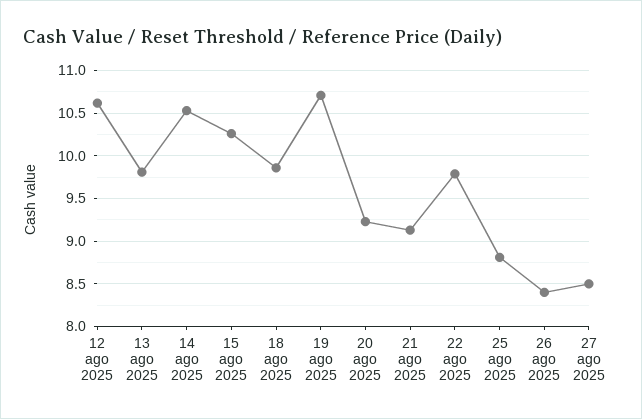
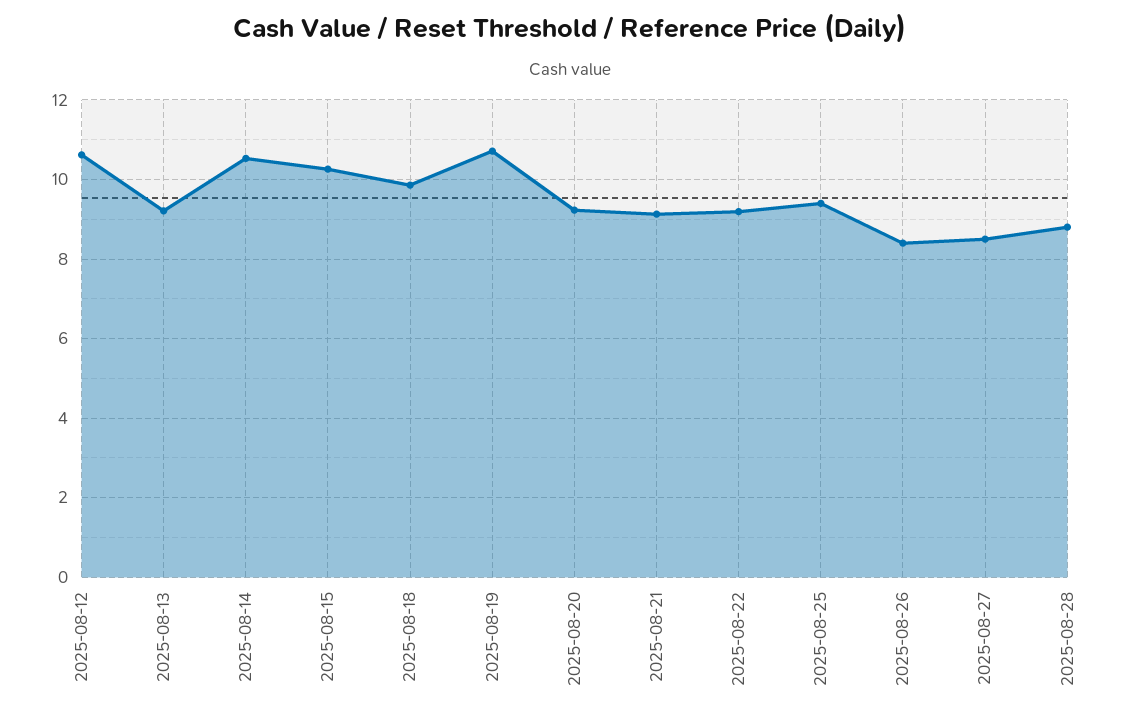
13 ago 2025: 9.8 -> 9.2
22 ago 2025: 9.8 -> 9.2
25 ago 2025: 8.8 -> 9.4
2025-08-28: none -> 8.8

